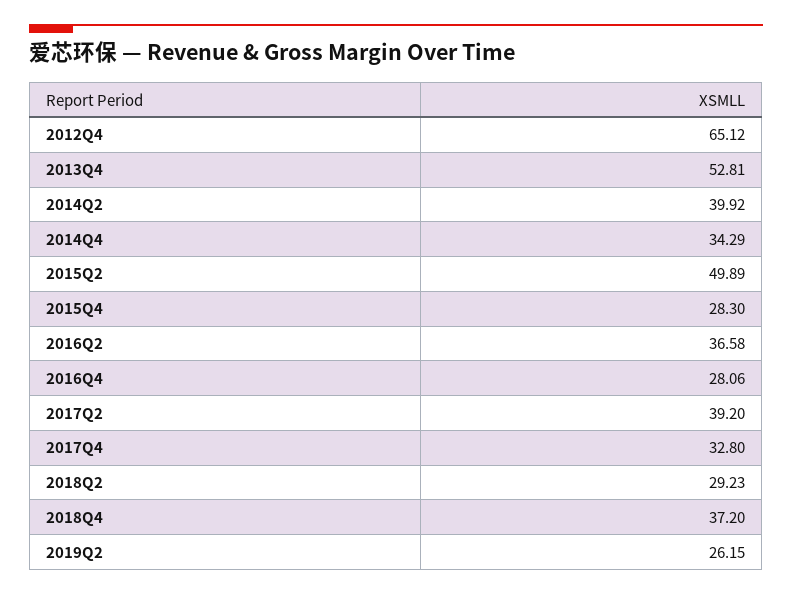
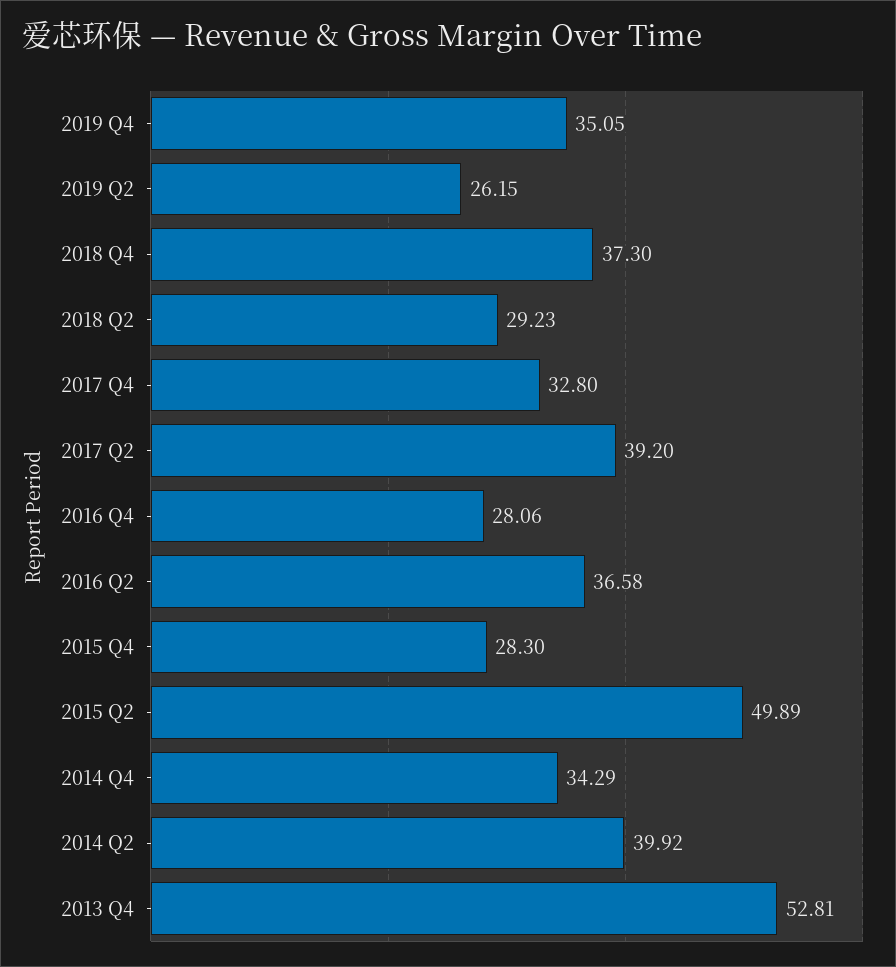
2012Q4: 65.12 -> none
2018Q4: 37.2 -> 37.3
2019 Q4: none -> 35.05

